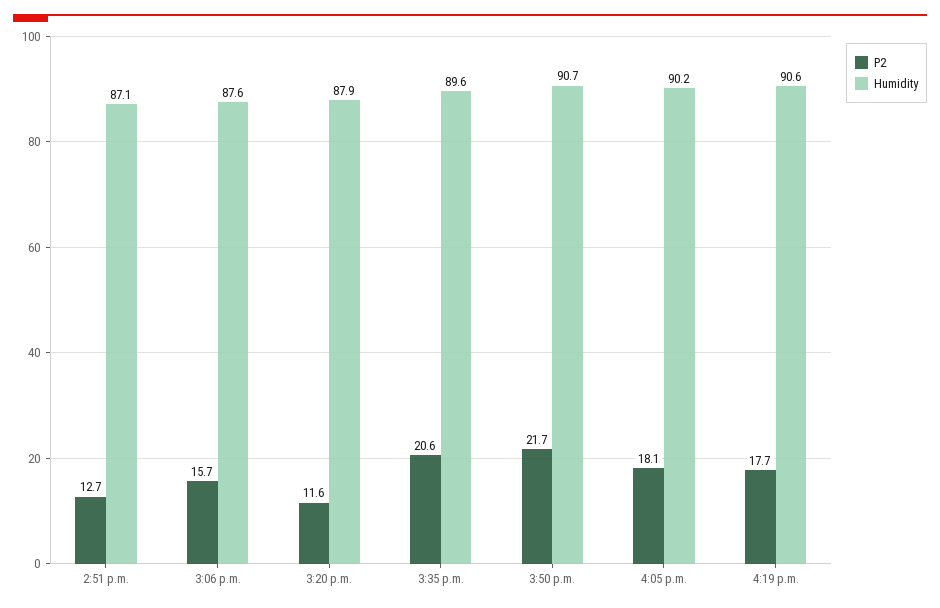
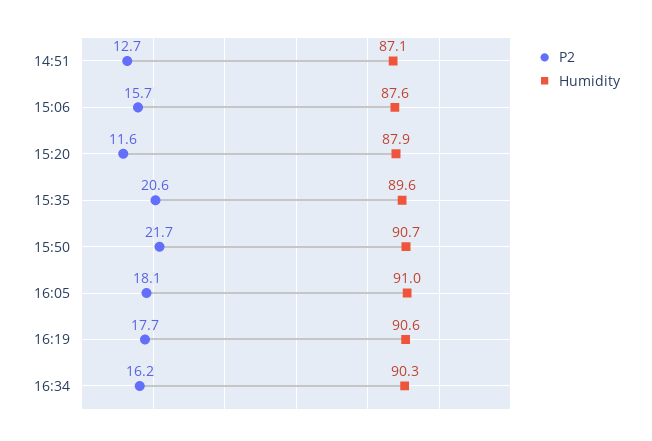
Humidity, 4:05 p.m.: 90.2 -> 91
P2, 16:34: none -> 16.2
Humidity, 16:34: none -> 90.3

